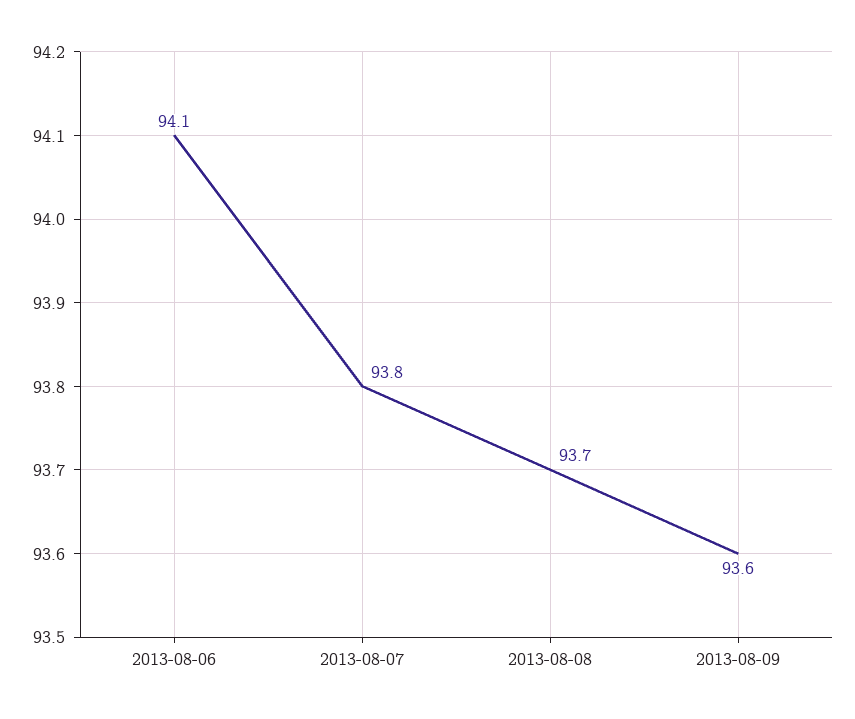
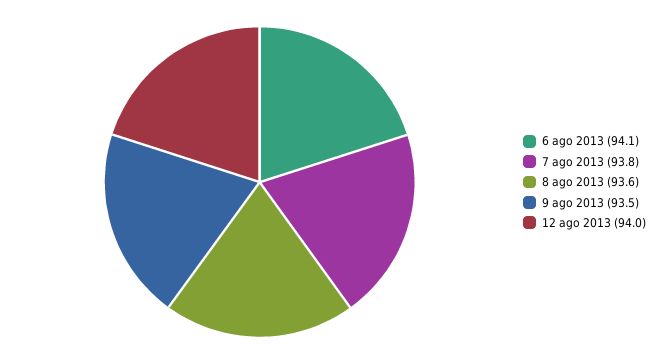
2013-08-08: 93.7 -> 93.6
2013-08-09: 93.6 -> 93.5
12 ago 2013: none -> 94

